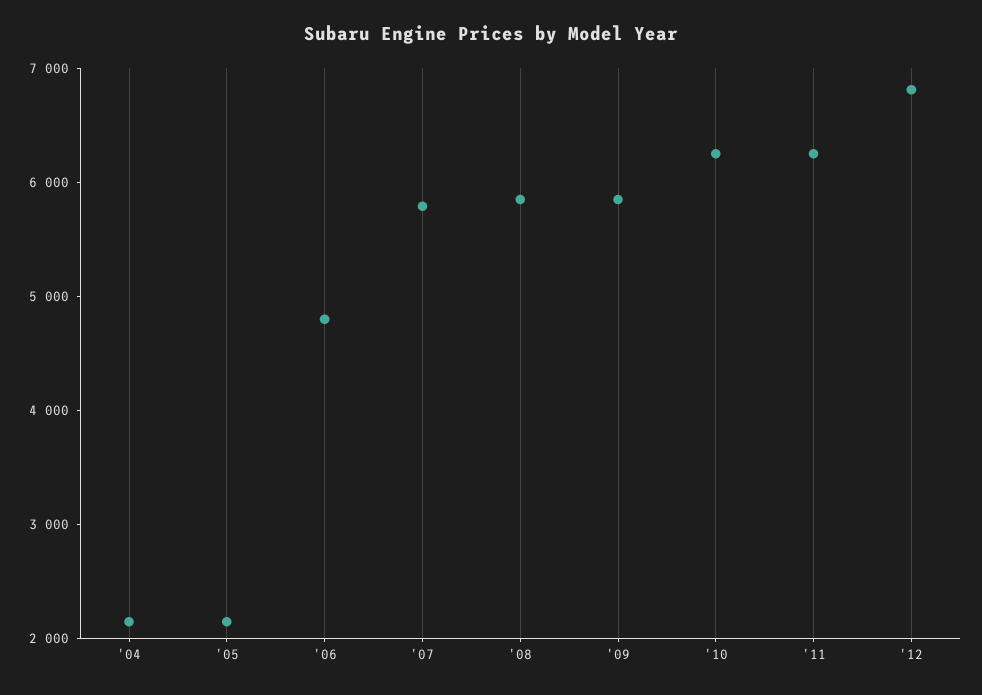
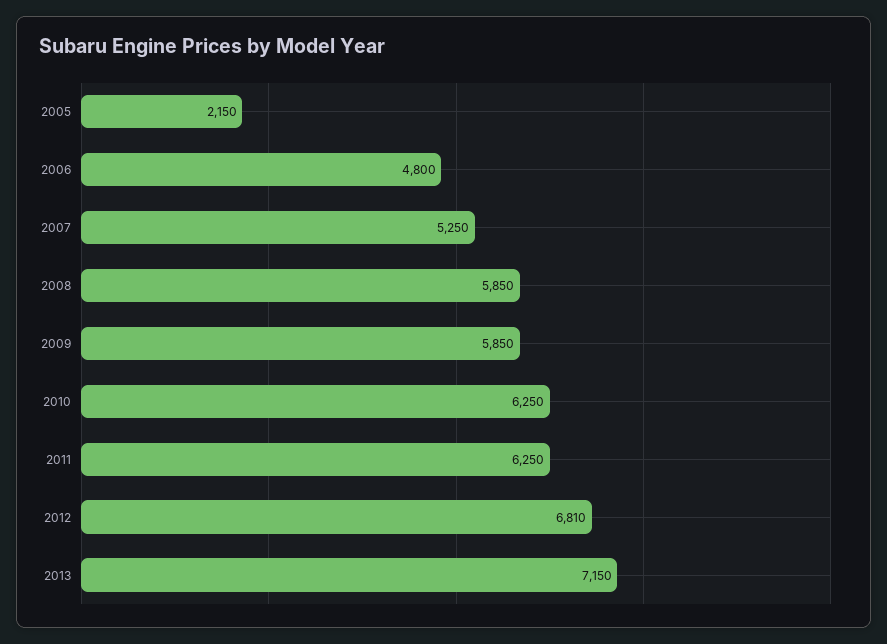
'04: 2200 -> none
'07: 5800 -> 5250
2013: none -> 7150

